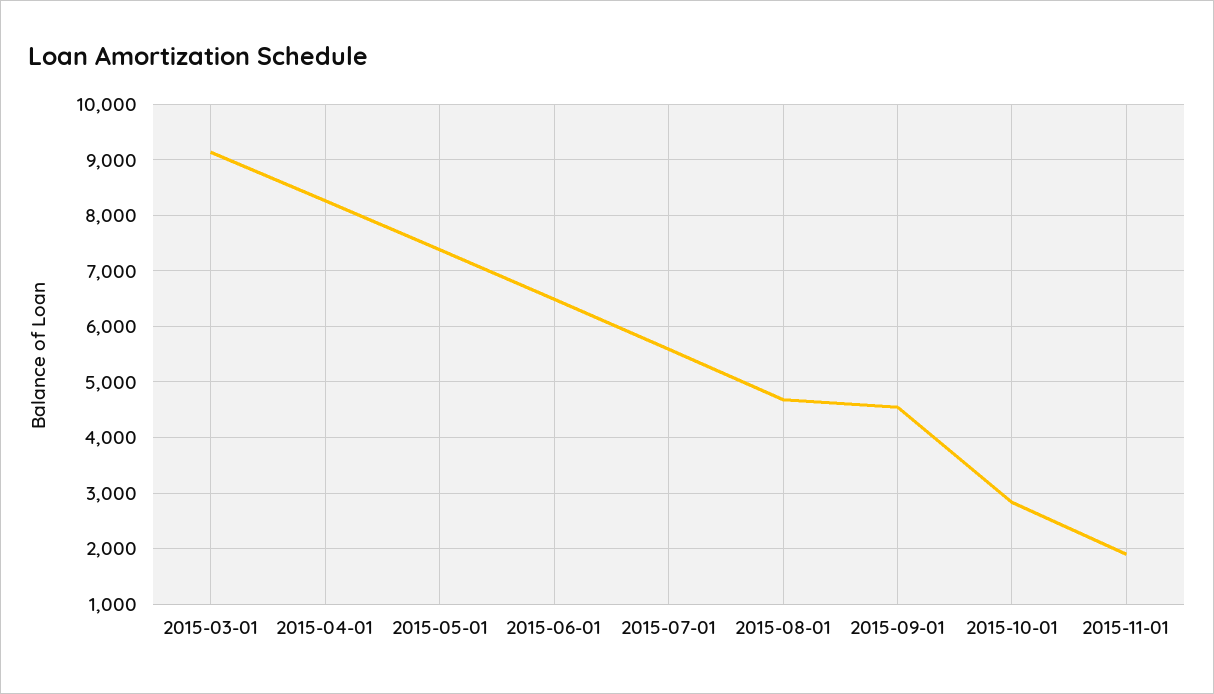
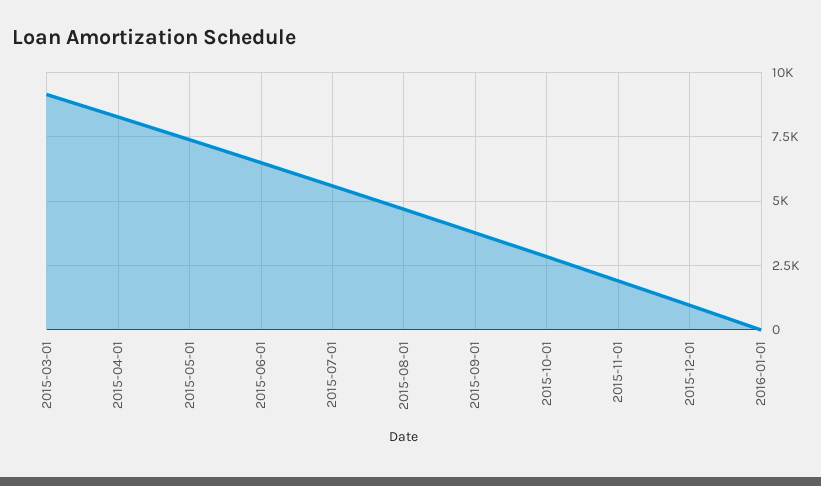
2015-09-01: 4600 -> 3750
2015-12-01: none -> 1000
2016-01-01: none -> 0

